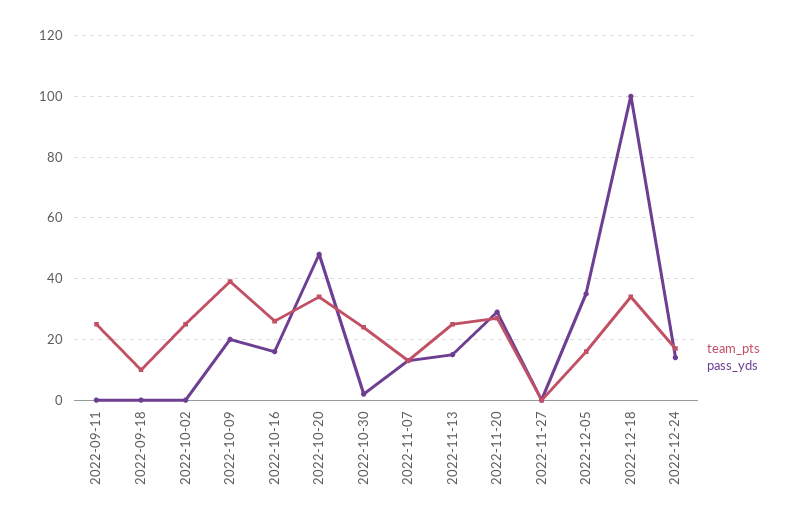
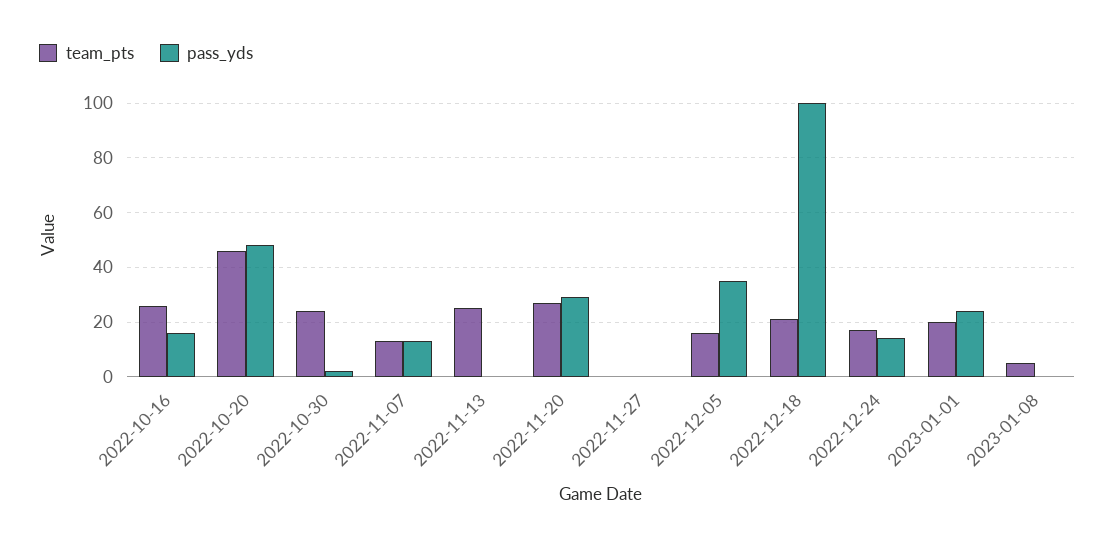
team_pts, 2022-09-11: 25 -> none
pass_yds, 2022-09-11: 0 -> none
team_pts, 2022-09-18: 10 -> none
pass_yds, 2022-09-18: 0 -> none
team_pts, 2022-10-02: 25 -> none
pass_yds, 2022-10-02: 0 -> none
team_pts, 2022-10-09: 40 -> none
pass_yds, 2022-10-09: 20 -> none
team_pts, 2022-10-20: 35 -> 45
pass_yds, 2022-11-13: 15 -> 0
team_pts, 2022-12-18: 35 -> 20
team_pts, 2023-01-01: none -> 20
pass_yds, 2023-01-01: none -> 25
team_pts, 2023-01-08: none -> 5
pass_yds, 2023-01-08: none -> 0

